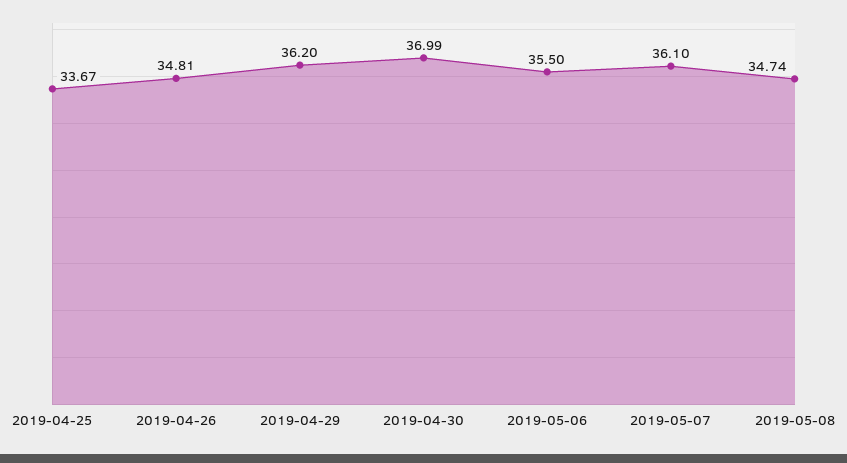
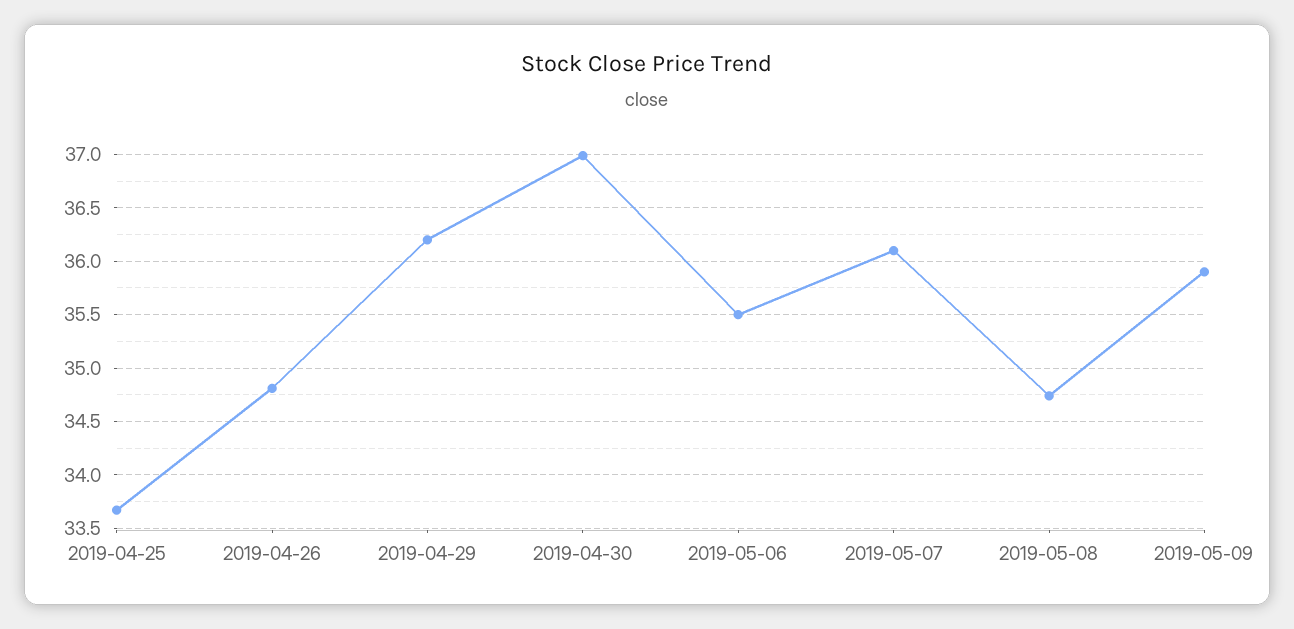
2019-05-09: none -> 35.9

